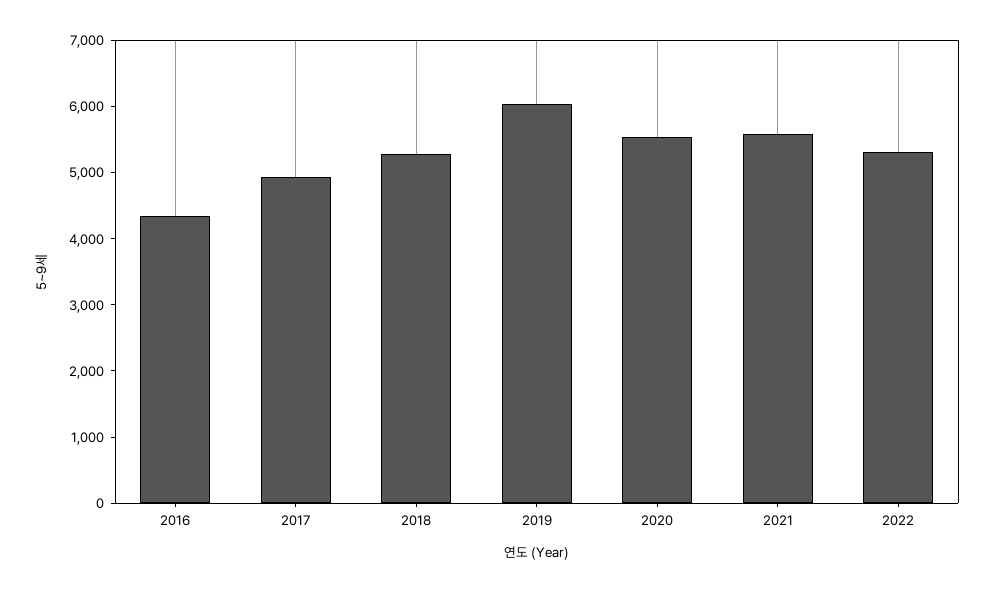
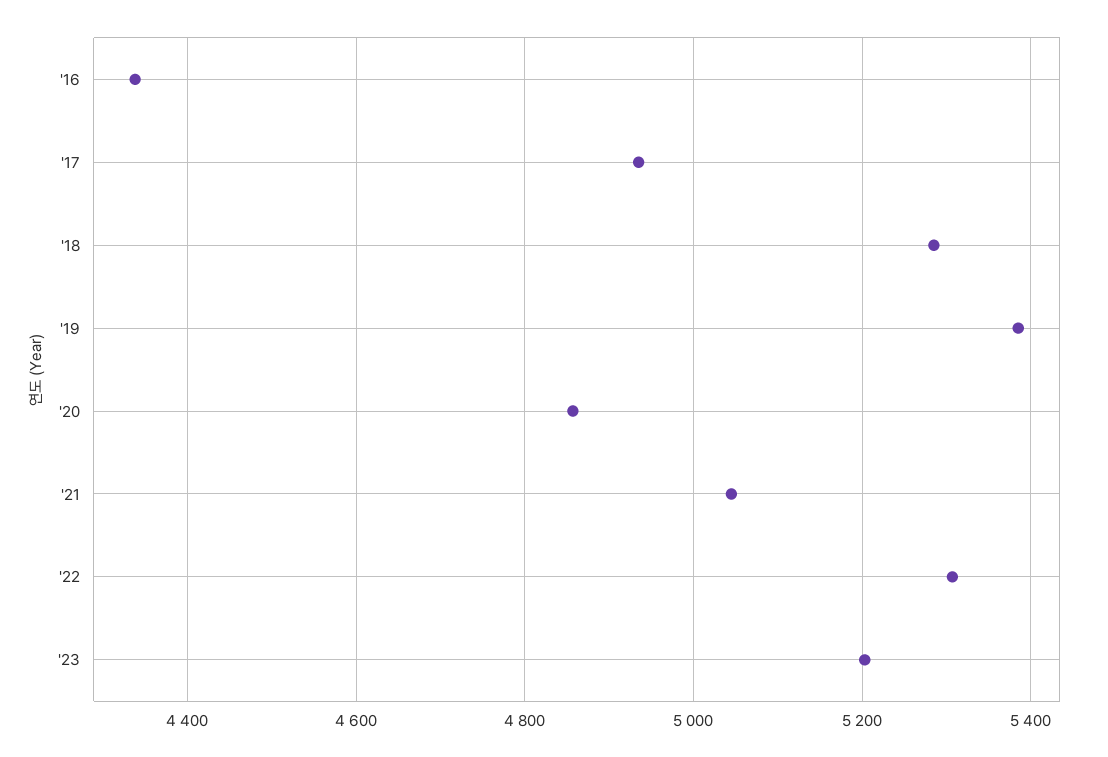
2019: 6000 -> 5380
2020: 5600 -> 4860
2021: 5600 -> 5040
'23: none -> 5200

